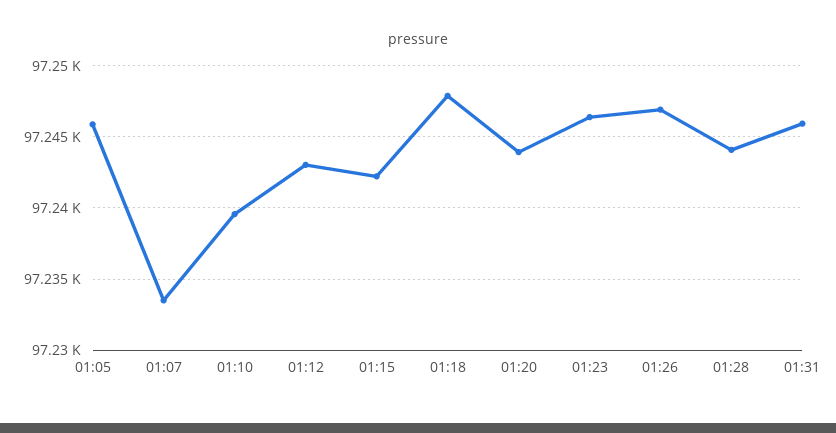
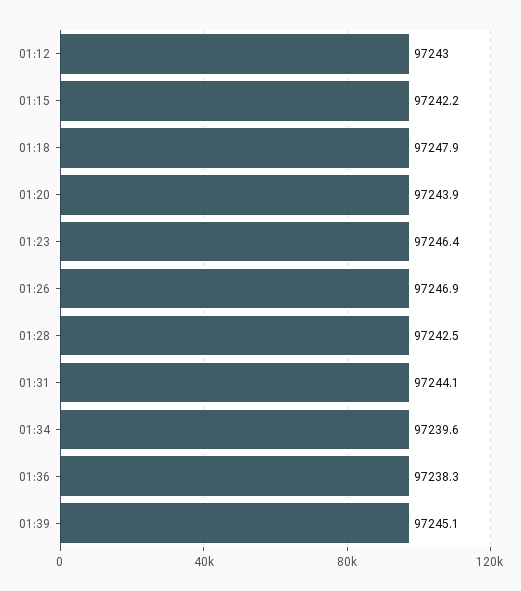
01:05: 97246 -> none
01:07: 97233.5 -> none
01:10: 97239.5 -> none
01:28: 97244 -> 97242.5
01:31: 97246 -> 97244.1
01:34: none -> 97239.6
01:36: none -> 97238.3
01:39: none -> 97245.1

